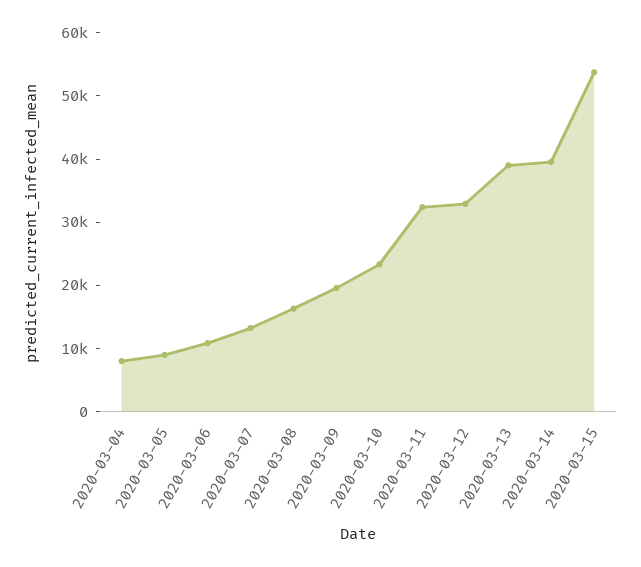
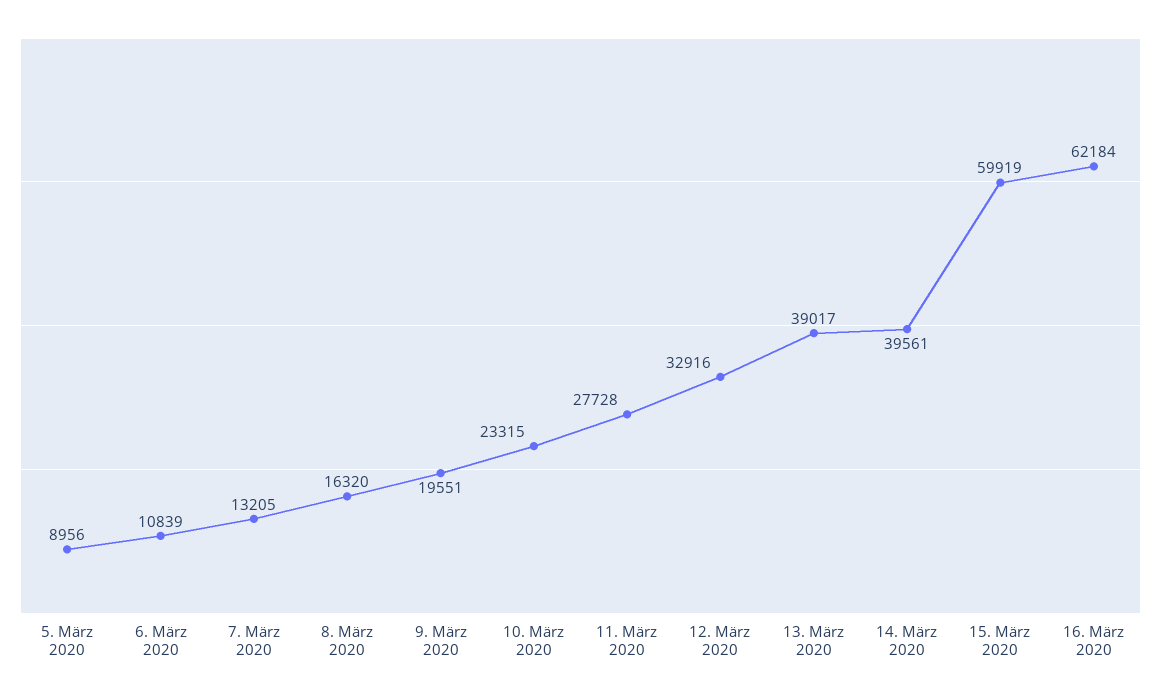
2020-03-04: 8000 -> none
2020-03-11: 32000 -> 27728
2020-03-15: 54000 -> 59919
16. März 2020: none -> 62184

